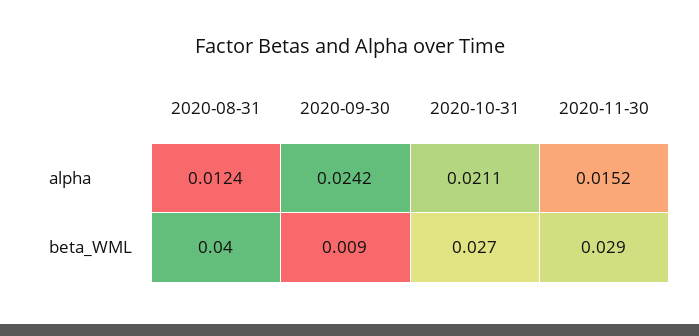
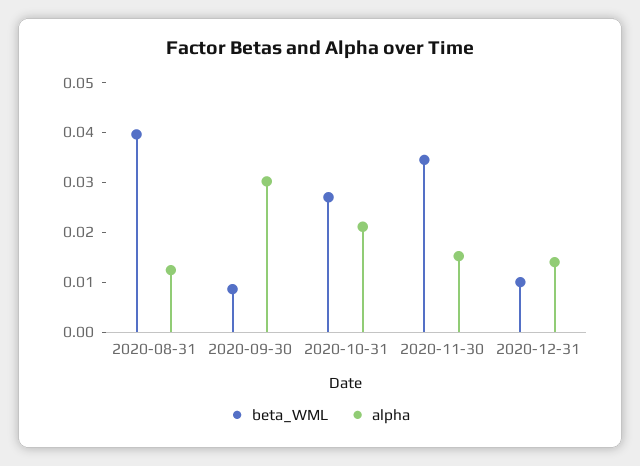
alpha, 2020-09-30: 0.0242 -> 0.03
beta_WML, 2020-11-30: 0.029 -> 0.034
beta_WML, 2020-12-31: none -> 0.01
alpha, 2020-12-31: none -> 0.014

